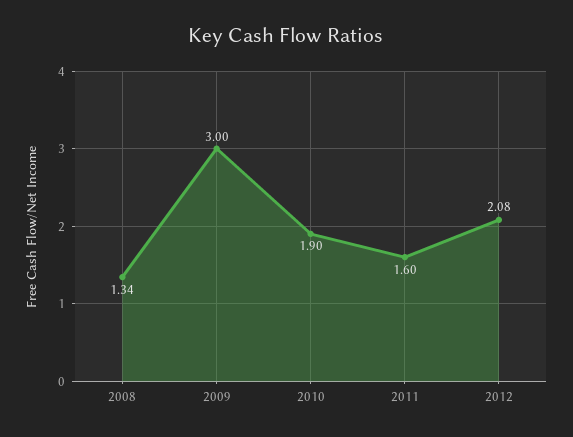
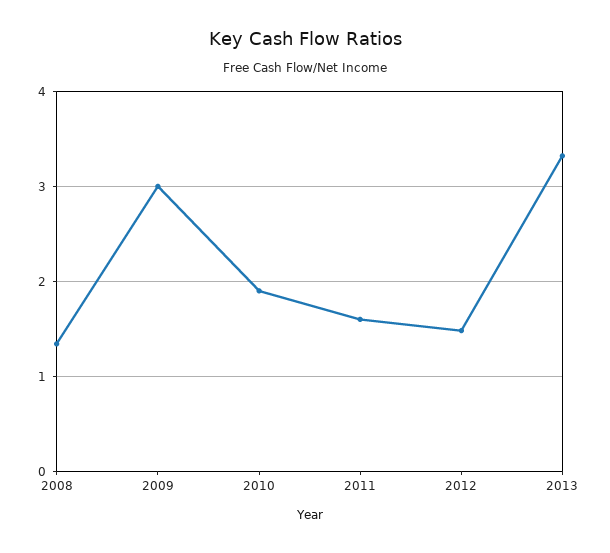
2012: 2.08 -> 1.5
2013: none -> 3.3

